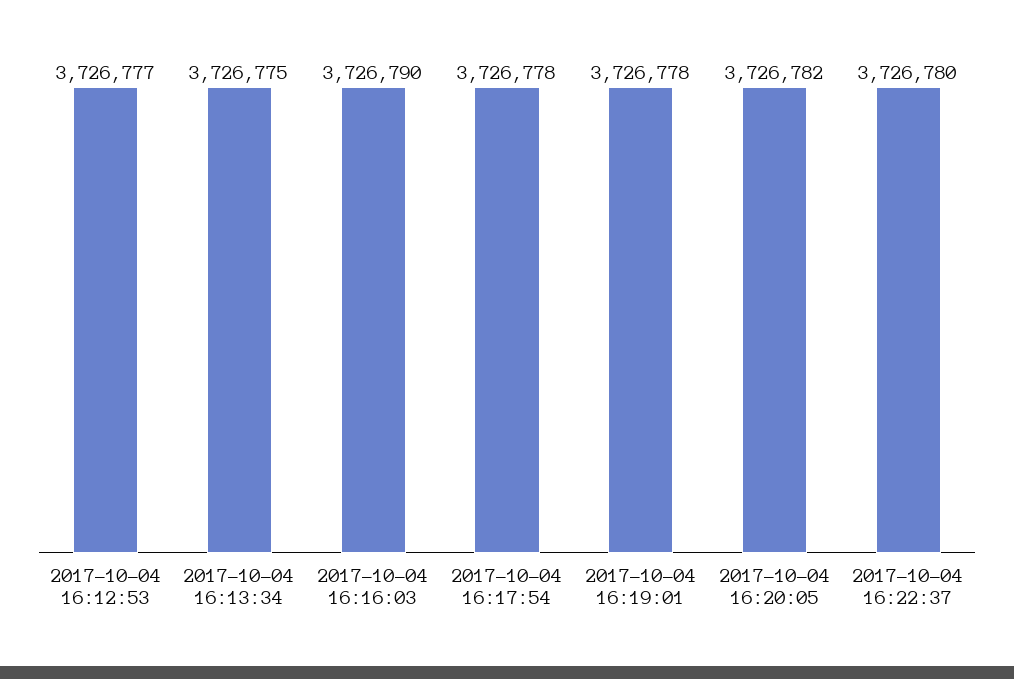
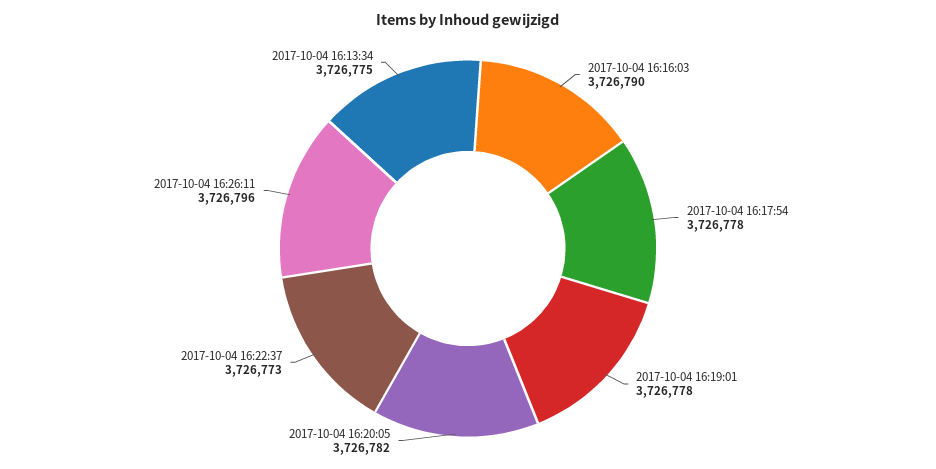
2017-10-04 16:12:53: 3726777 -> none
2017-10-04 16:22:37: 3726780 -> 3726773
2017-10-04 16:26:11: none -> 3726796

